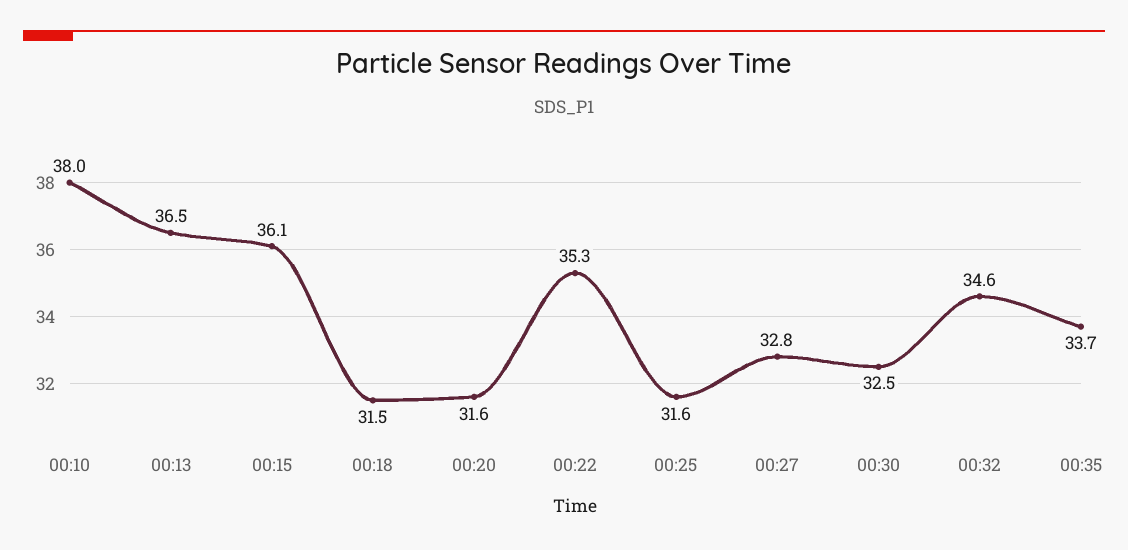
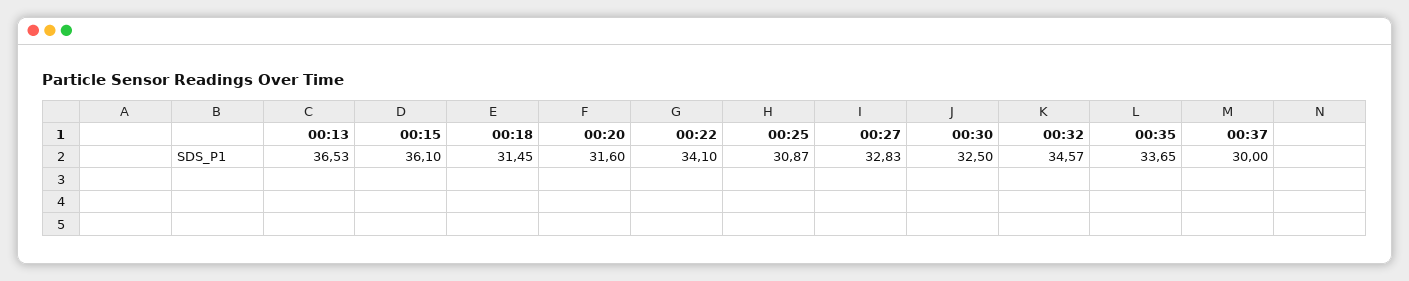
00:10: 38 -> none
00:22: 35.3 -> 34.1
00:25: 31.6 -> 30.87
00:37: none -> 30

